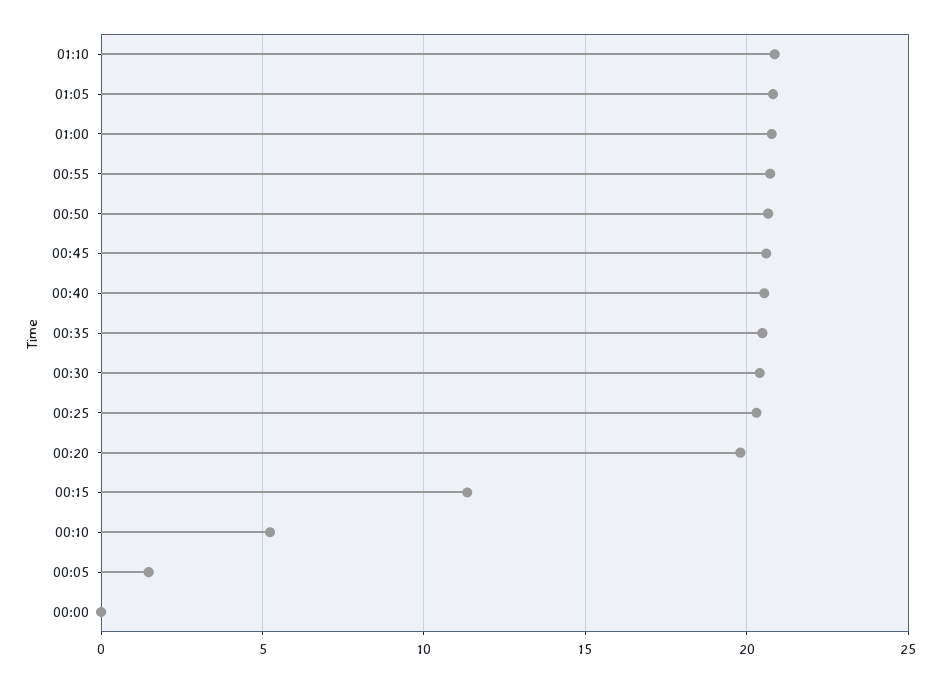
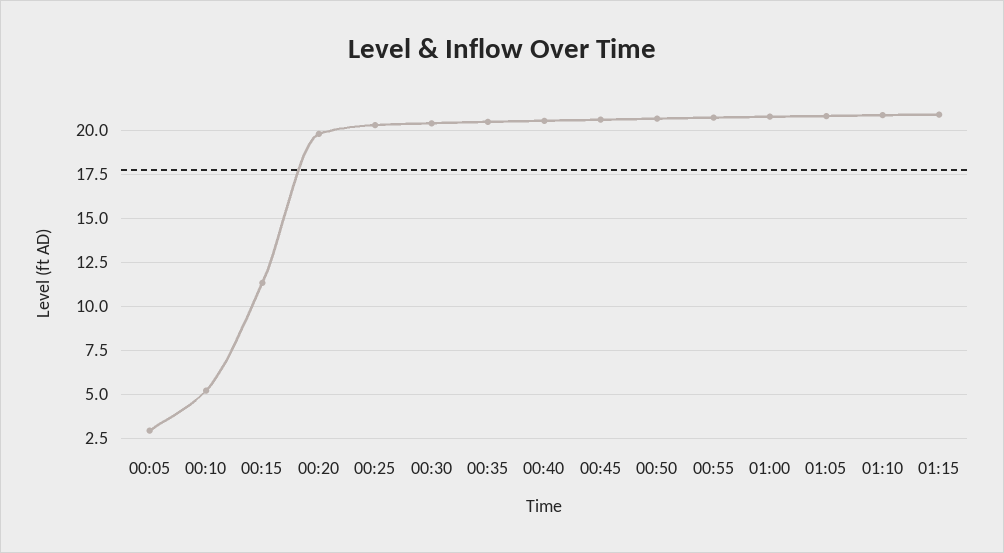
00:05: 1.5 -> 3
00:00: 0 -> none
01:15: none -> 21

